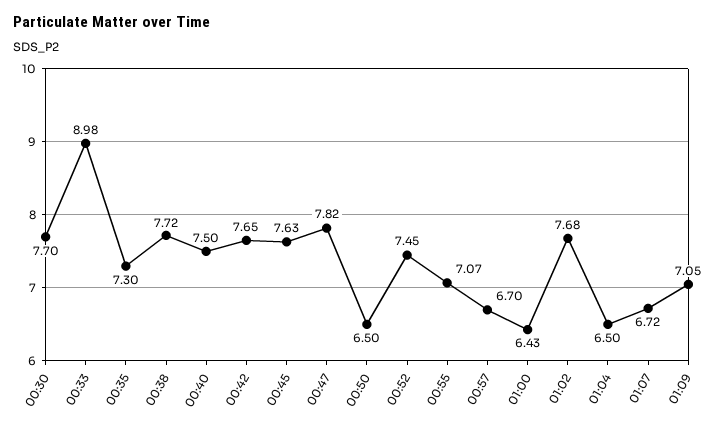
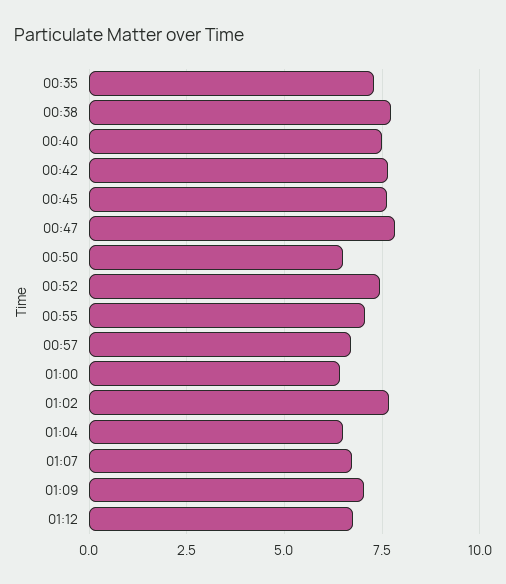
00:30: 7.7 -> none
00:33: 8.98 -> none
01:12: none -> 6.75

